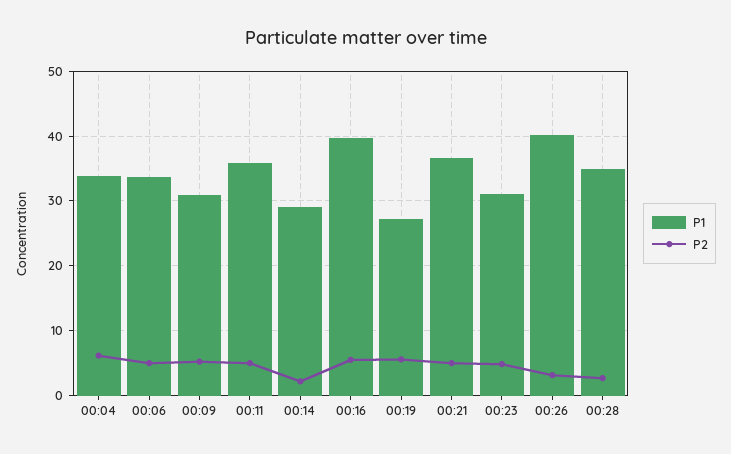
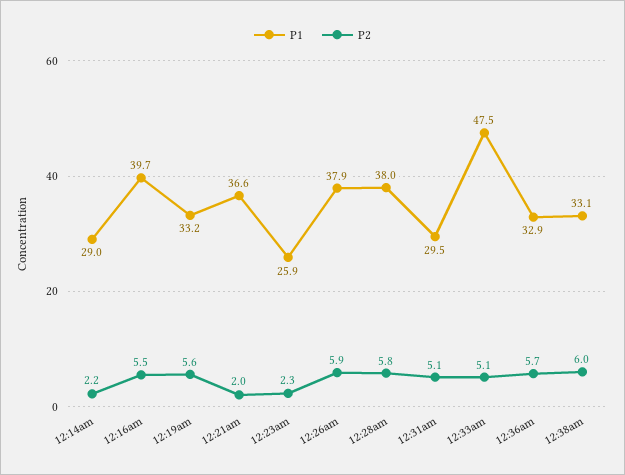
P1, 00:04: 34 -> none
P2, 00:04: 6 -> none
P1, 00:06: 34 -> none
P2, 00:06: 5 -> none
P1, 00:09: 31 -> none
P2, 00:09: 5 -> none
P1, 00:11: 36 -> none
P2, 00:11: 5 -> none
P1, 00:19: 27 -> 33.2
P2, 00:21: 5 -> 2
P1, 00:23: 31 -> 25.9
P2, 00:23: 5 -> 2.3
P1, 00:26: 40 -> 37.9
P2, 00:26: 3 -> 5.9
P1, 00:28: 35 -> 38
P2, 00:28: 3 -> 5.8
P1, 12:31am: none -> 29.5
P2, 12:31am: none -> 5.1
P1, 12:33am: none -> 47.5
P2, 12:33am: none -> 5.1
P1, 12:36am: none -> 32.9
P2, 12:36am: none -> 5.7
P1, 12:38am: none -> 33.1
P2, 12:38am: none -> 6

